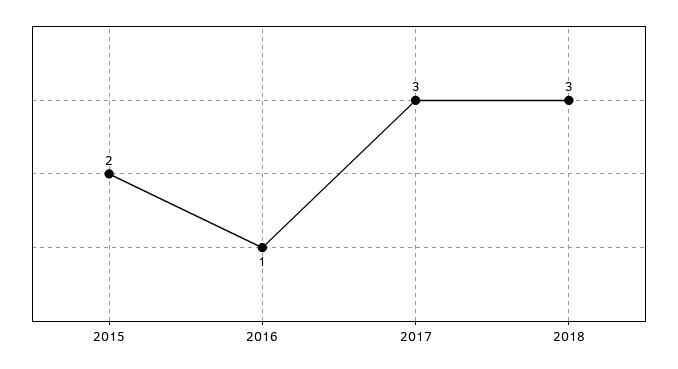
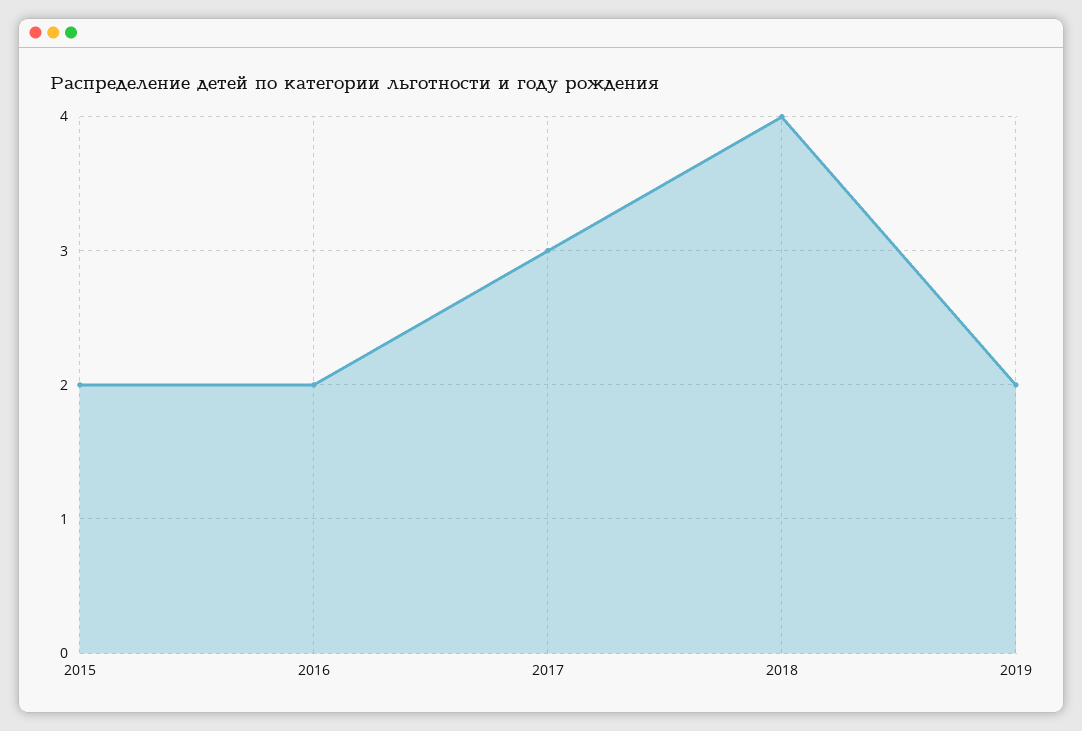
2016: 1 -> 2
2018: 3 -> 4
2019: none -> 2

